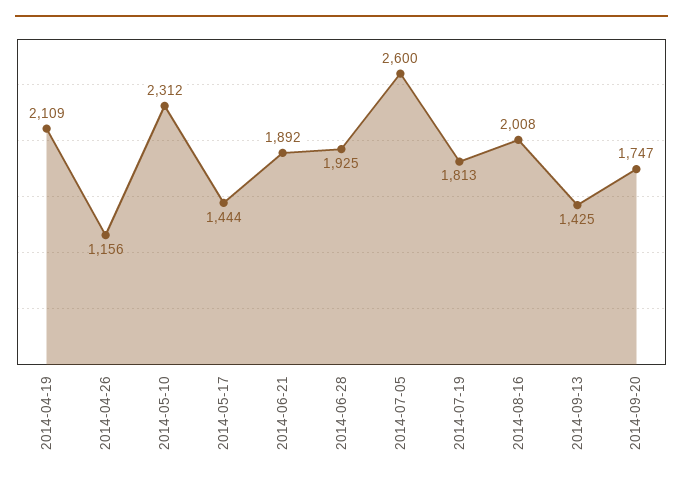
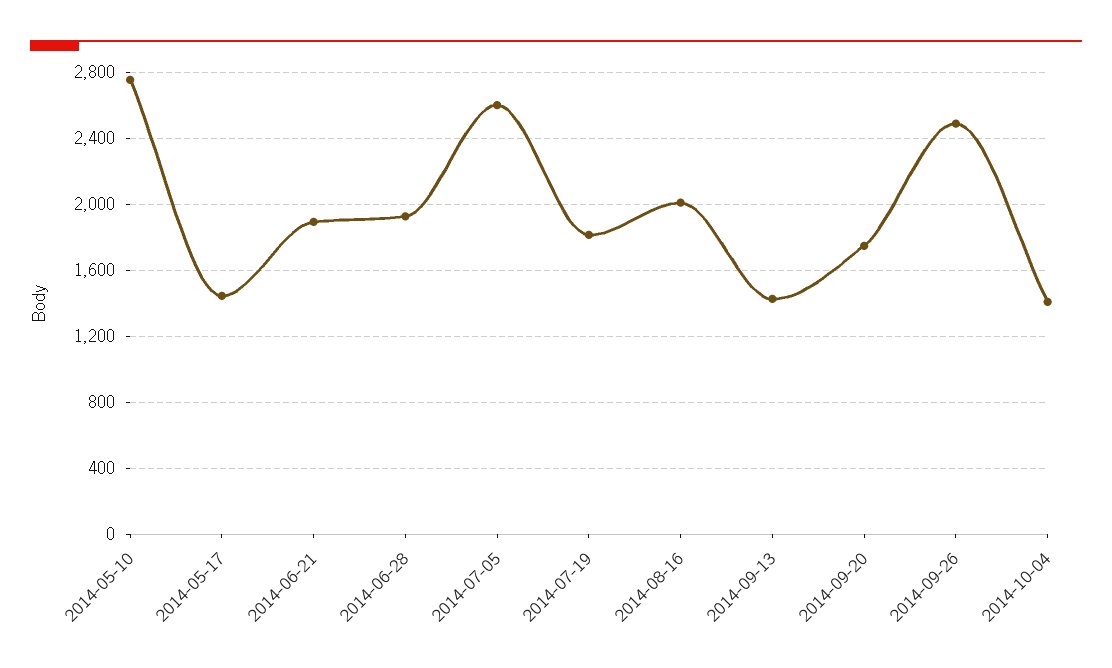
2014-04-19: 2109 -> none
2014-04-26: 1156 -> none
2014-05-10: 2312 -> 2750
2014-09-26: none -> 2500
2014-10-04: none -> 1400

